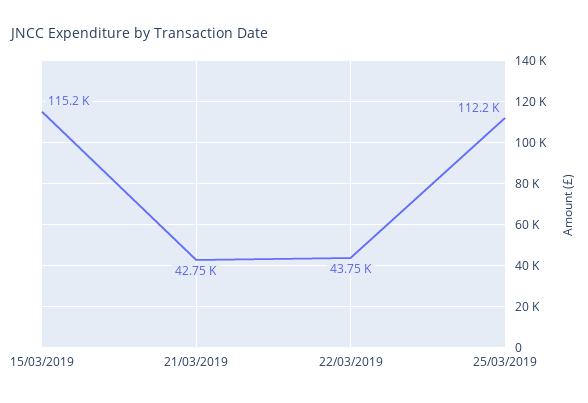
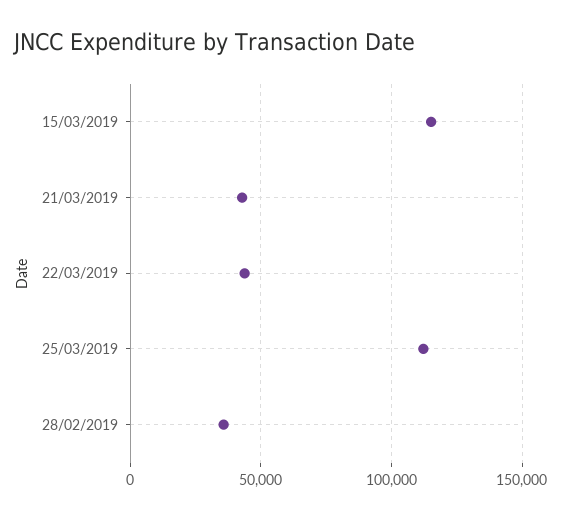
28/02/2019: none -> 35000

